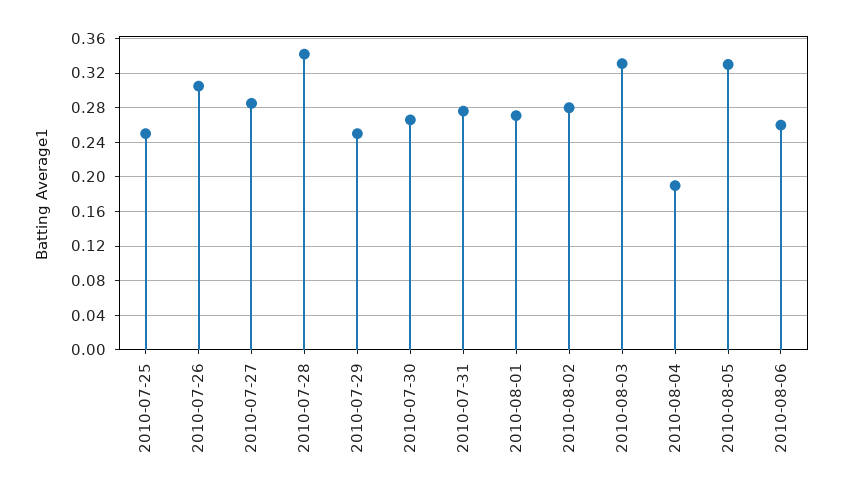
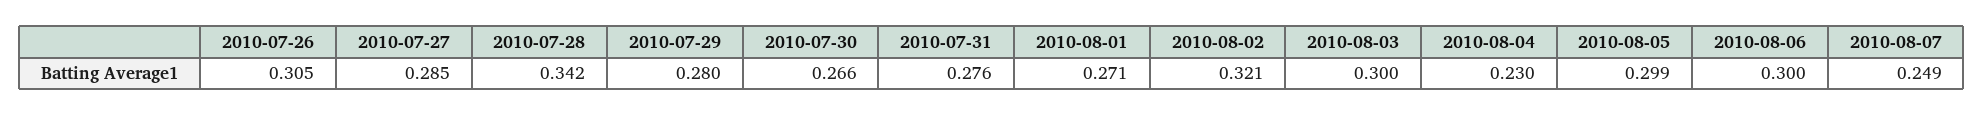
2010-07-25: 0.25 -> none
2010-07-29: 0.25 -> 0.28
2010-08-02: 0.28 -> 0.321
2010-08-03: 0.33 -> 0.3
2010-08-04: 0.19 -> 0.23
2010-08-05: 0.33 -> 0.299
2010-08-06: 0.26 -> 0.3
2010-08-07: none -> 0.249

